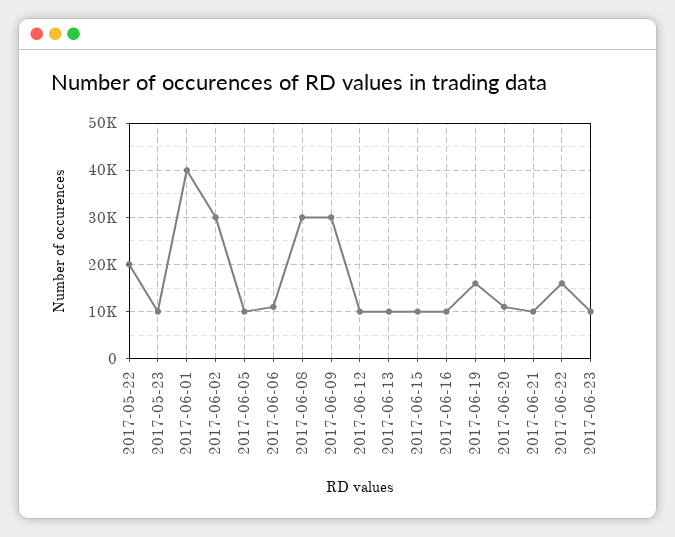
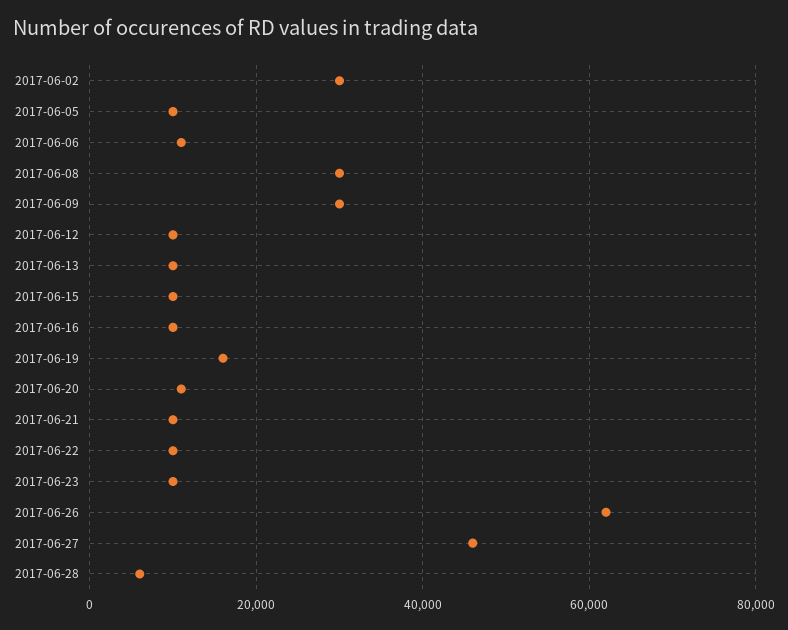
2017-05-22: 20000 -> none
2017-05-23: 10000 -> none
2017-06-01: 40000 -> none
2017-06-22: 16000 -> 10000
2017-06-26: none -> 62000
2017-06-27: none -> 46000
2017-06-28: none -> 6000

